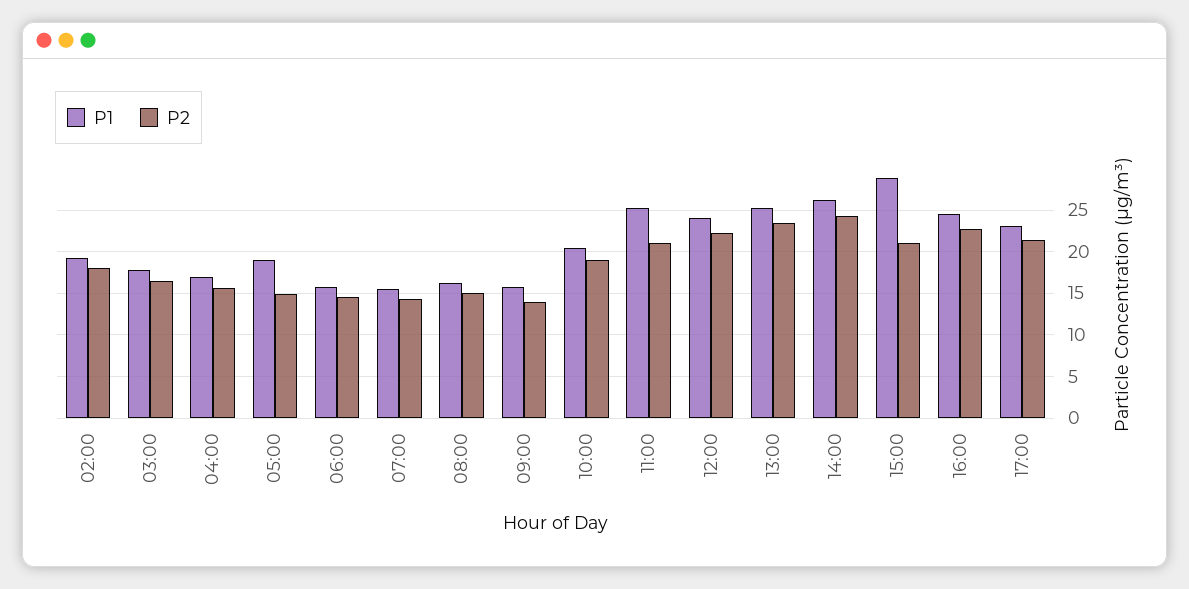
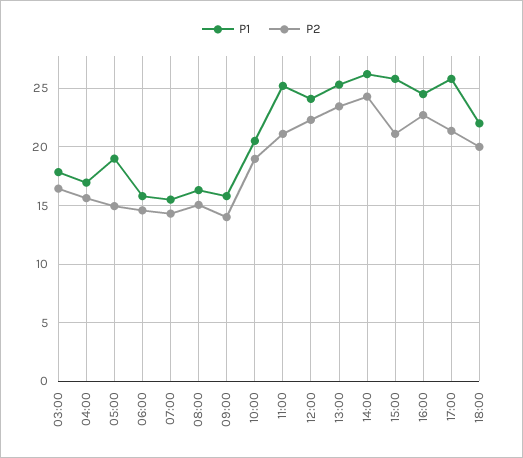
P1, 02:00: 19 -> none
P2, 02:00: 18 -> none
P1, 15:00: 29 -> 26
P1, 17:00: 23 -> 26
P1, 18:00: none -> 22
P2, 18:00: none -> 20

